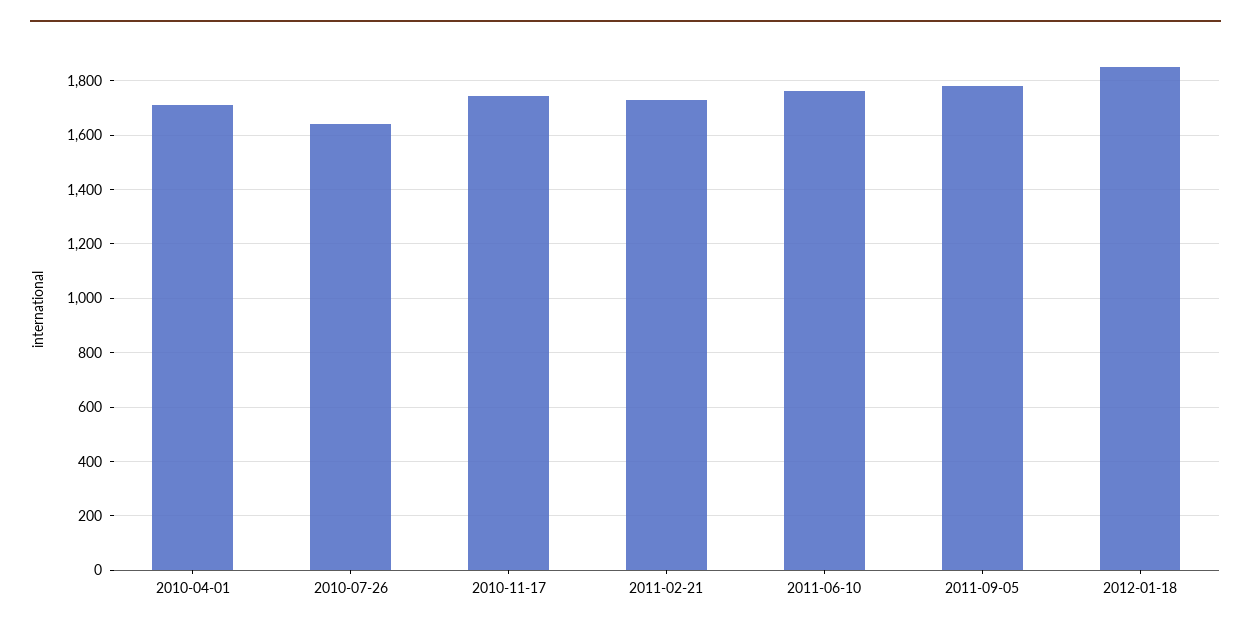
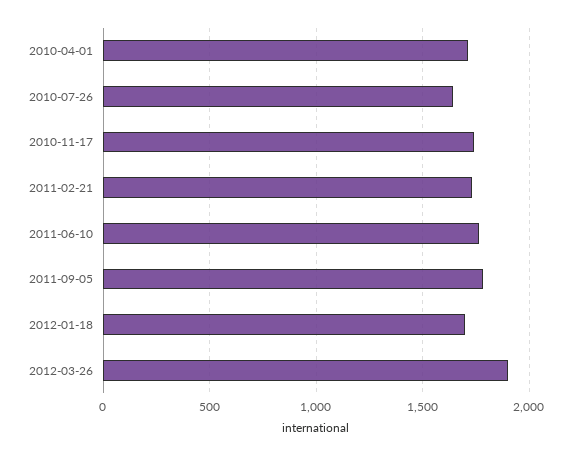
2012-01-18: 1850 -> 1700
2012-03-26: none -> 1900

